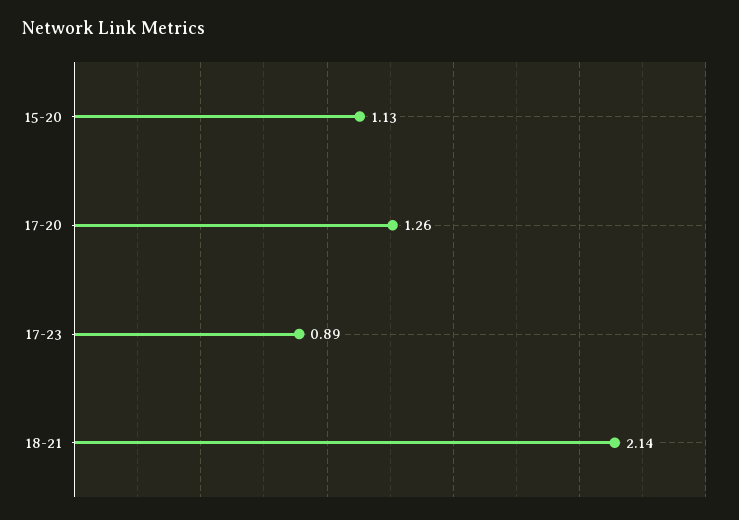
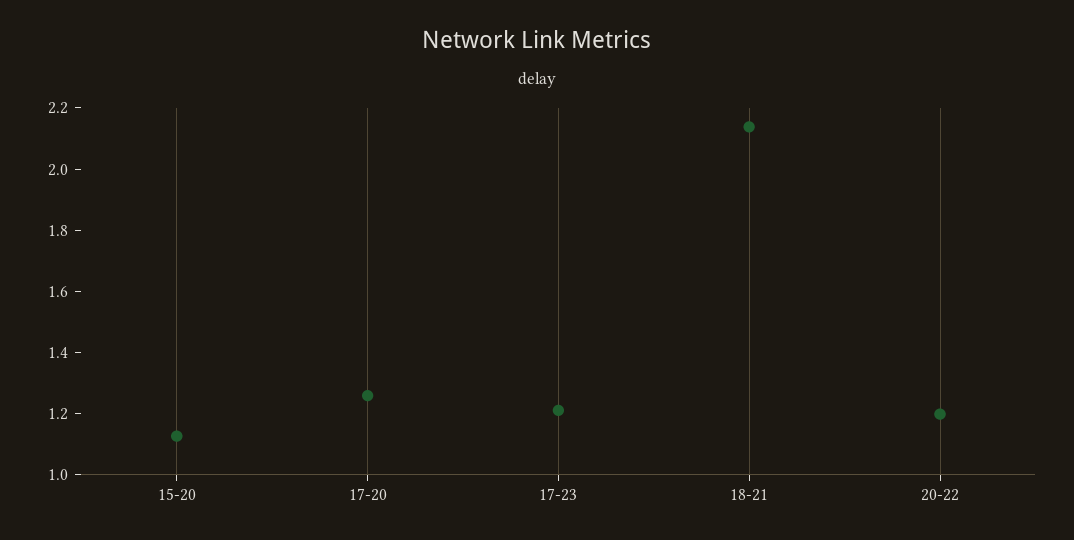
17-23: 0.89 -> 1.2
20-22: none -> 1.2

